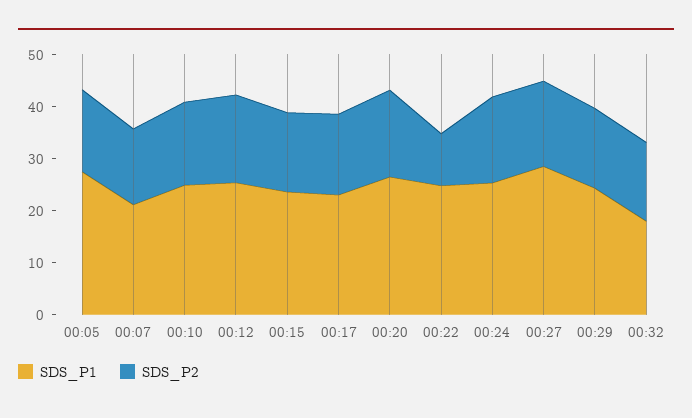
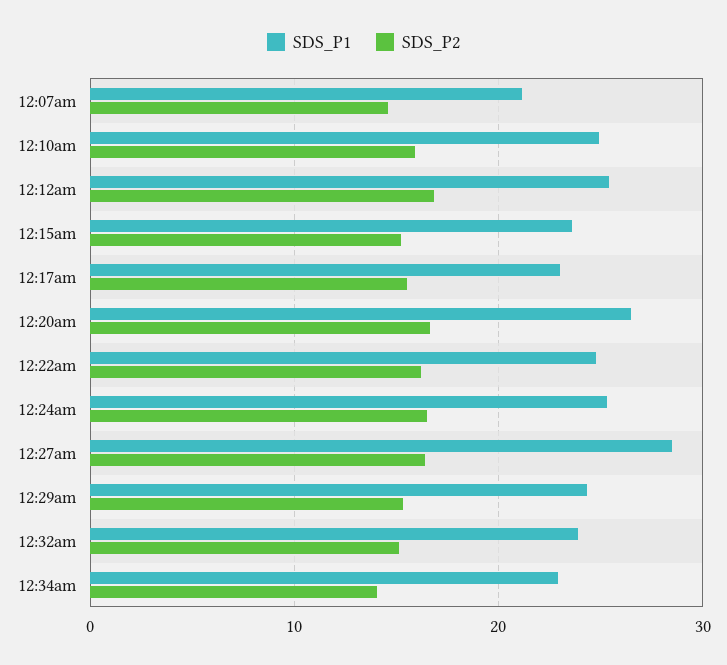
SDS_P1, 00:05: 28 -> none
SDS_P2, 00:05: 16 -> none
SDS_P2, 00:22: 10 -> 16
SDS_P1, 00:32: 18 -> 24
SDS_P1, 12:34am: none -> 23
SDS_P2, 12:34am: none -> 14

